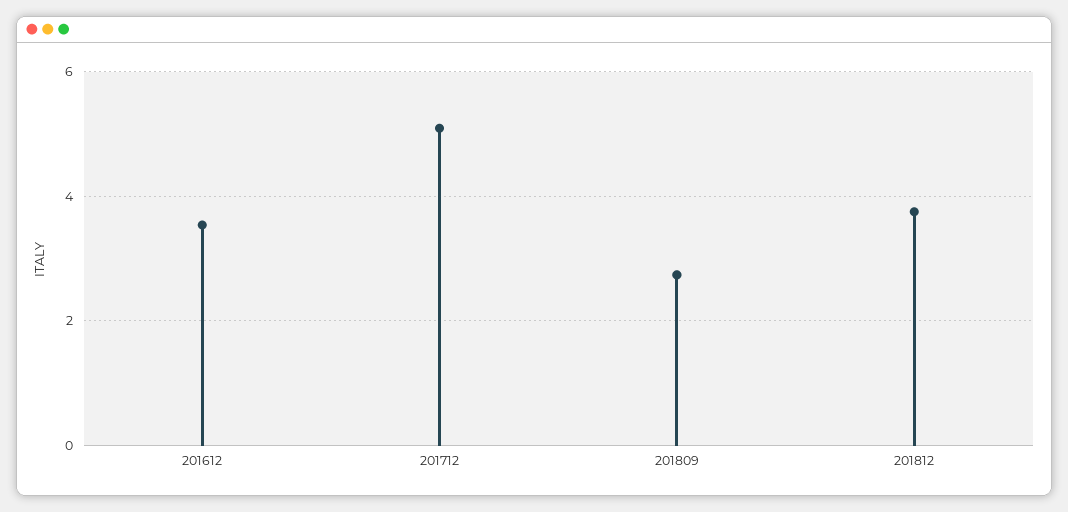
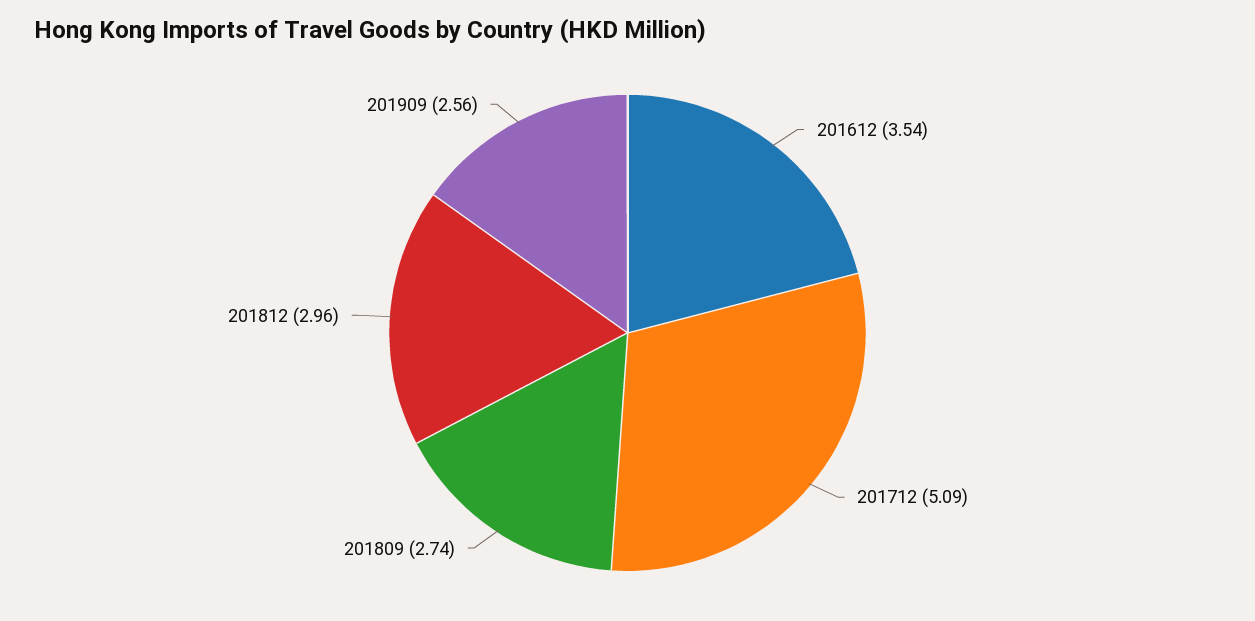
201812: 3.8 -> 2.96
201909: none -> 2.56

